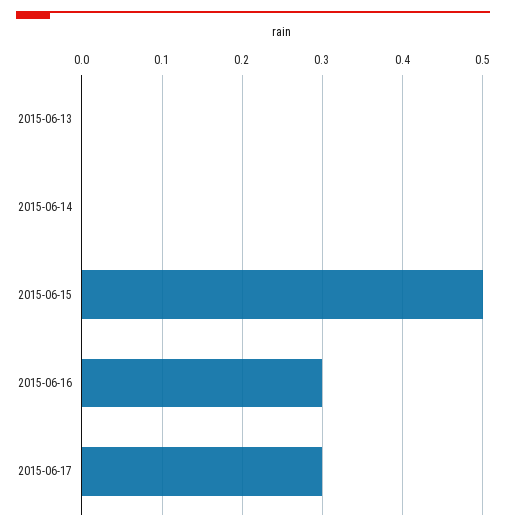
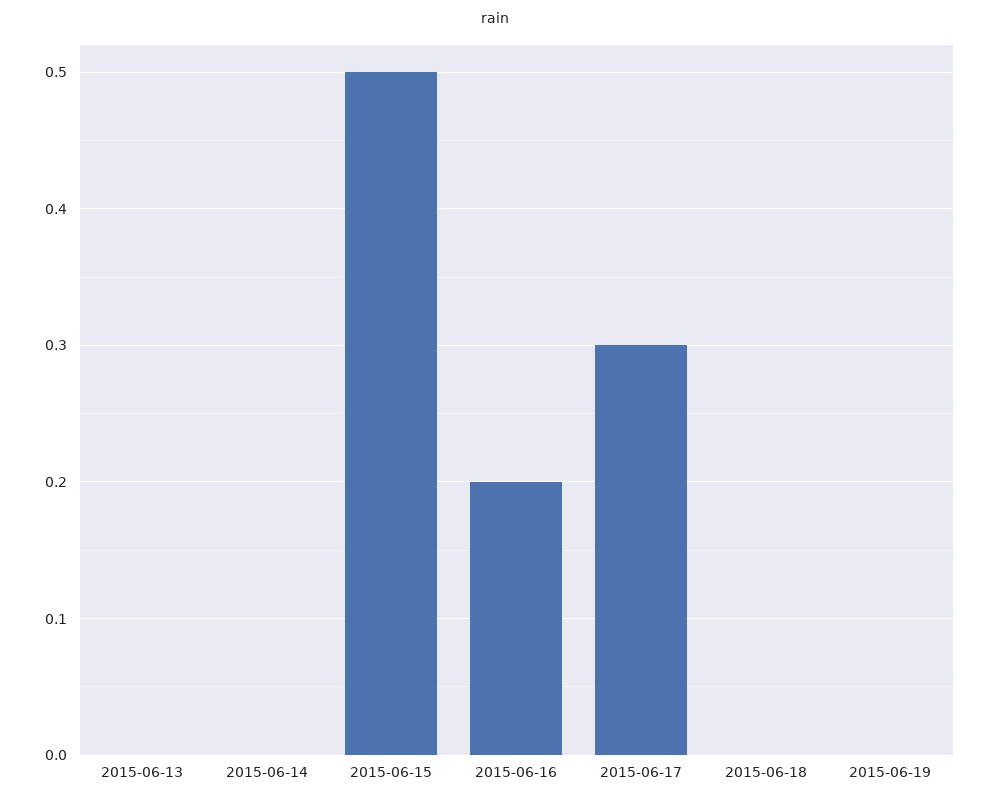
2015-06-16: 0.3 -> 0.2
2015-06-18: none -> 0
2015-06-19: none -> 0

